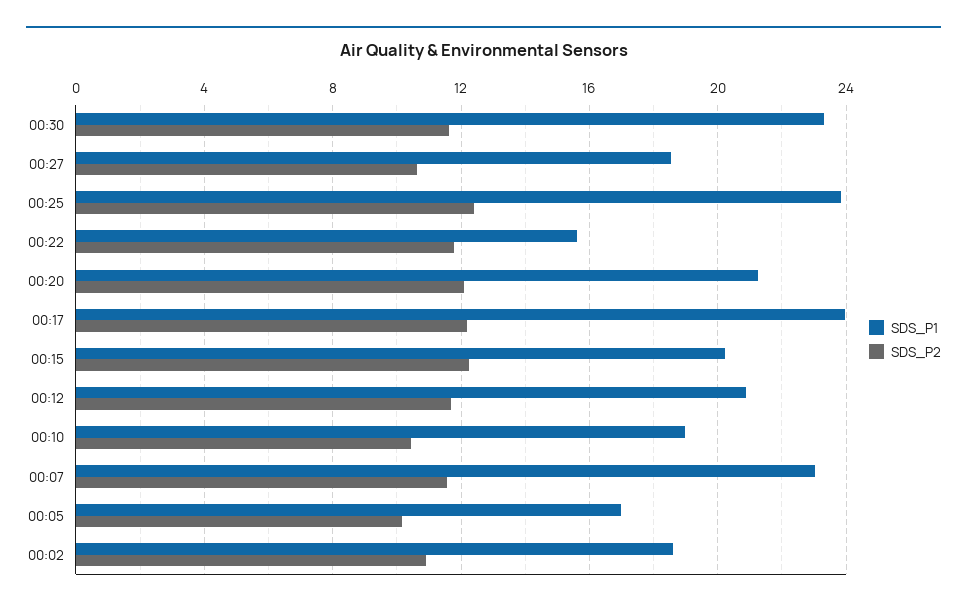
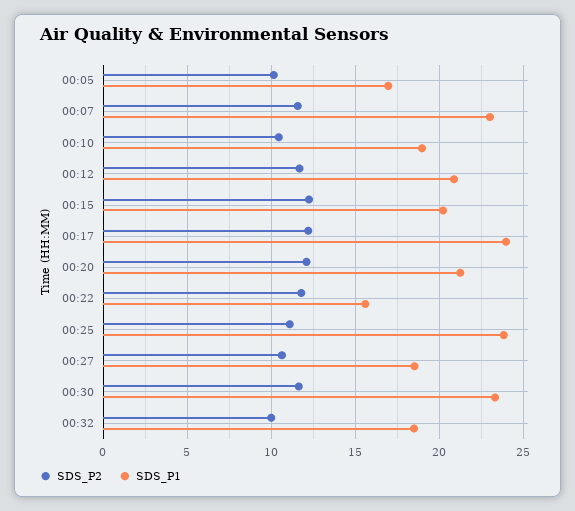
SDS_P2, 00:25: 12.5 -> 11
SDS_P1, 00:02: 18.5 -> none
SDS_P2, 00:02: 11 -> none
SDS_P2, 00:32: none -> 10
SDS_P1, 00:32: none -> 18.5

